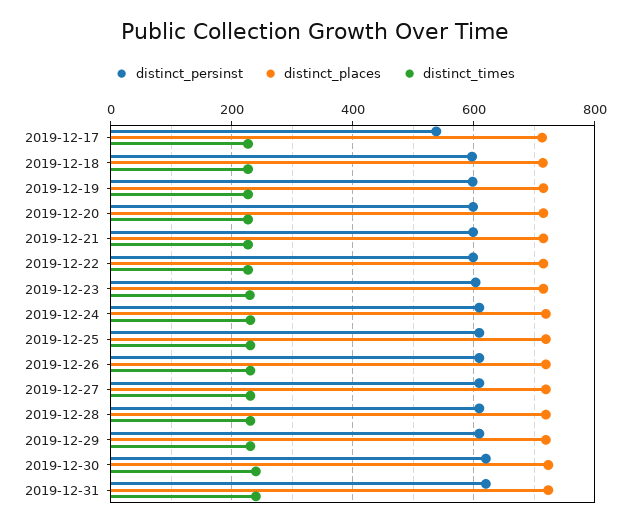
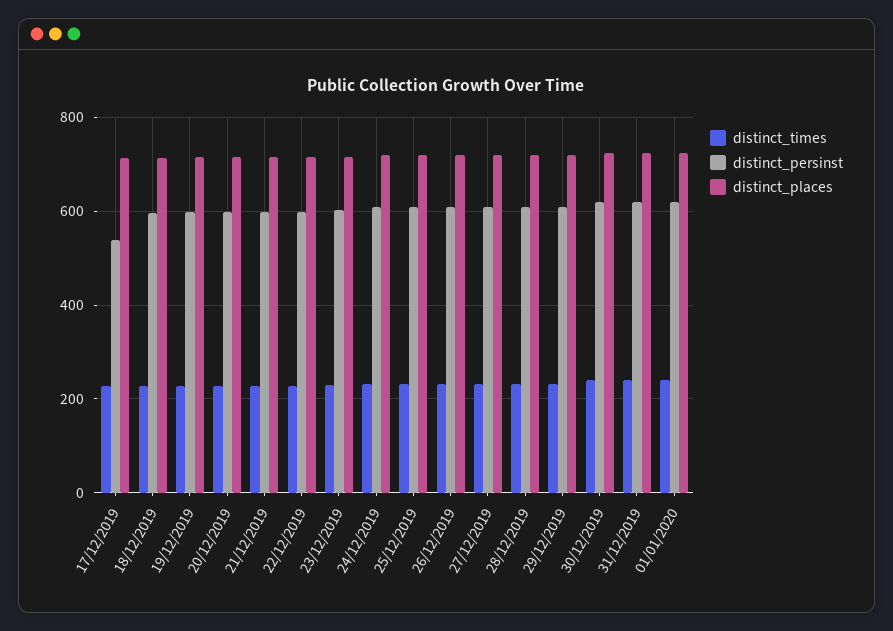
distinct_times, 01/01/2020: none -> 240
distinct_persinst, 01/01/2020: none -> 620
distinct_places, 01/01/2020: none -> 720

